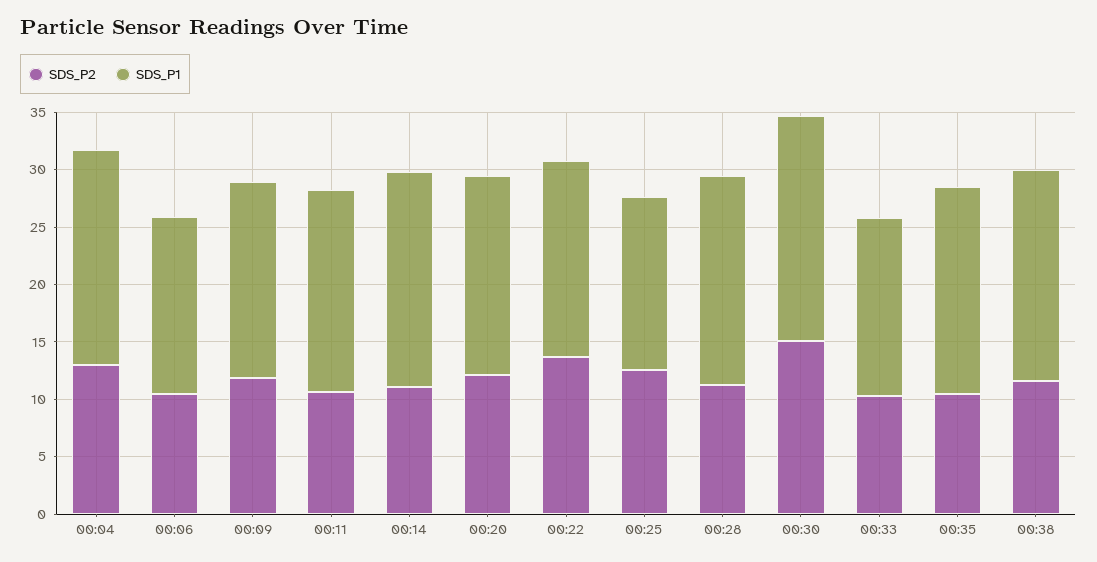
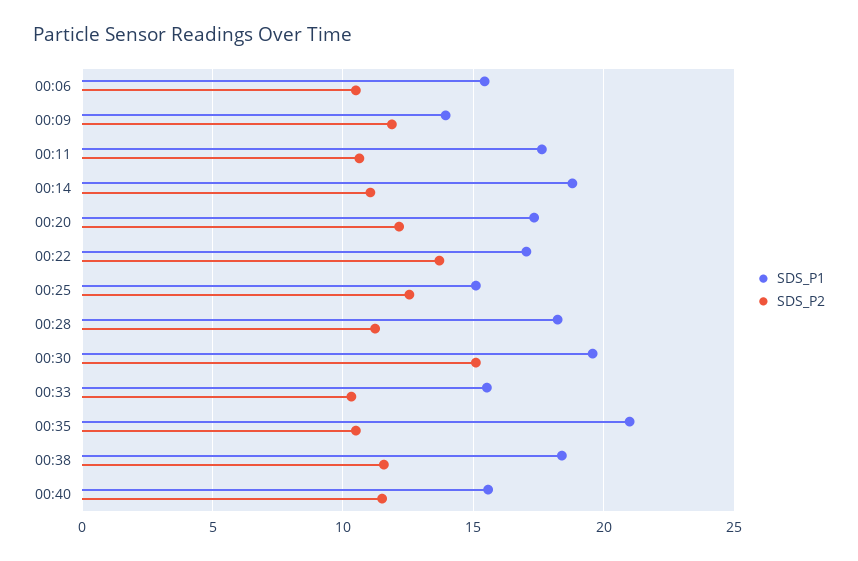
SDS_P2, 00:04: 13 -> none
SDS_P1, 00:04: 19 -> none
SDS_P1, 00:09: 17 -> 14
SDS_P1, 00:35: 18 -> 21
SDS_P1, 00:40: none -> 15.5
SDS_P2, 00:40: none -> 11.5

